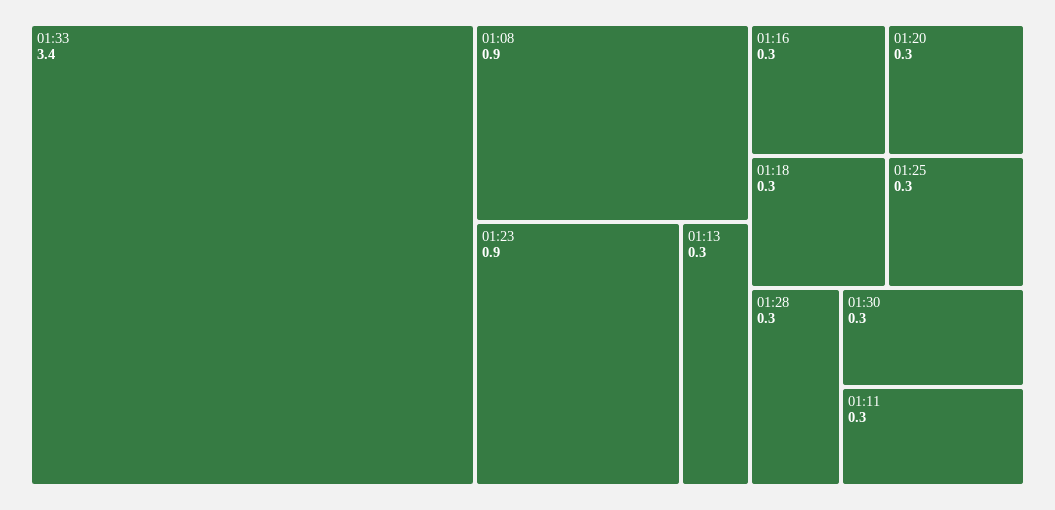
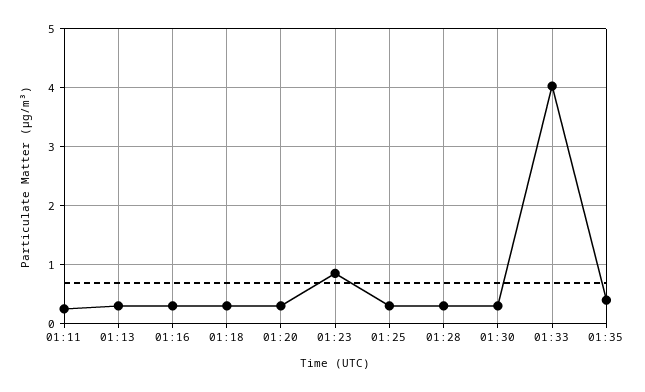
01:33: 3.4 -> 4
01:08: 0.9 -> none
01:35: none -> 0.4

